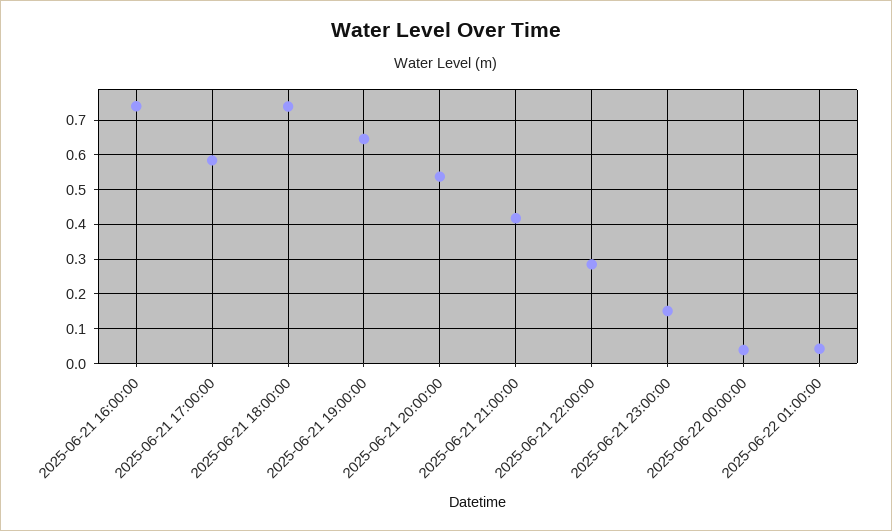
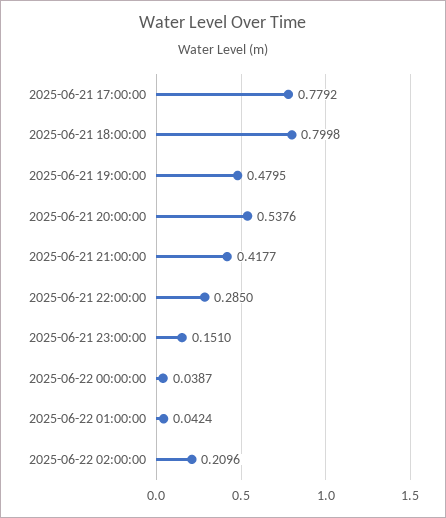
2025-06-21 16:00:00: 0.74 -> none
2025-06-21 17:00:00: 0.58 -> 0.7792
2025-06-21 18:00:00: 0.74 -> 0.7998
2025-06-21 19:00:00: 0.64 -> 0.4795
2025-06-22 02:00:00: none -> 0.2096

